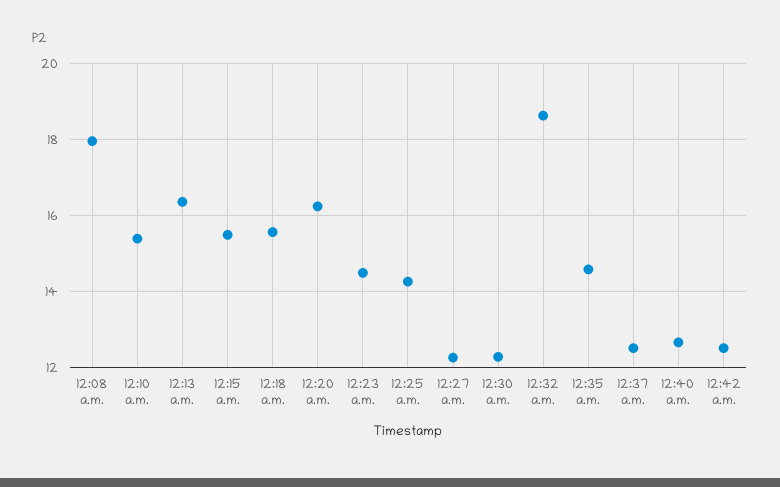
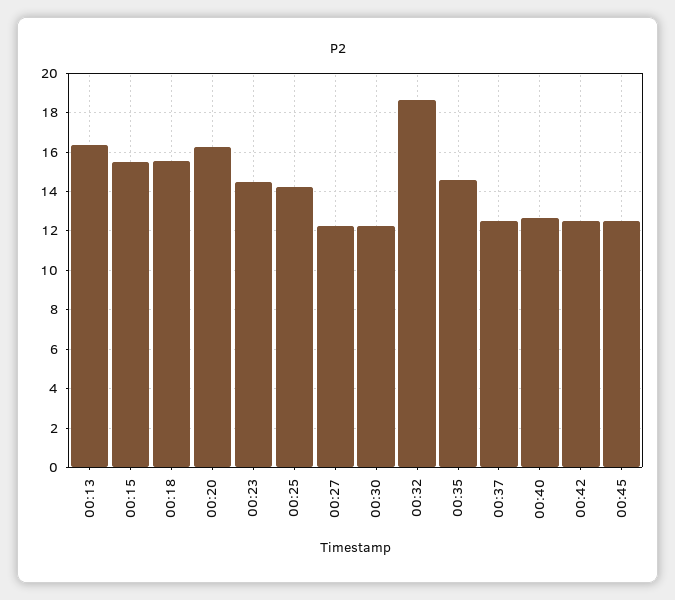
12:08 a.m.: 18 -> none
12:10 a.m.: 15.4 -> none
00:45: none -> 12.5

